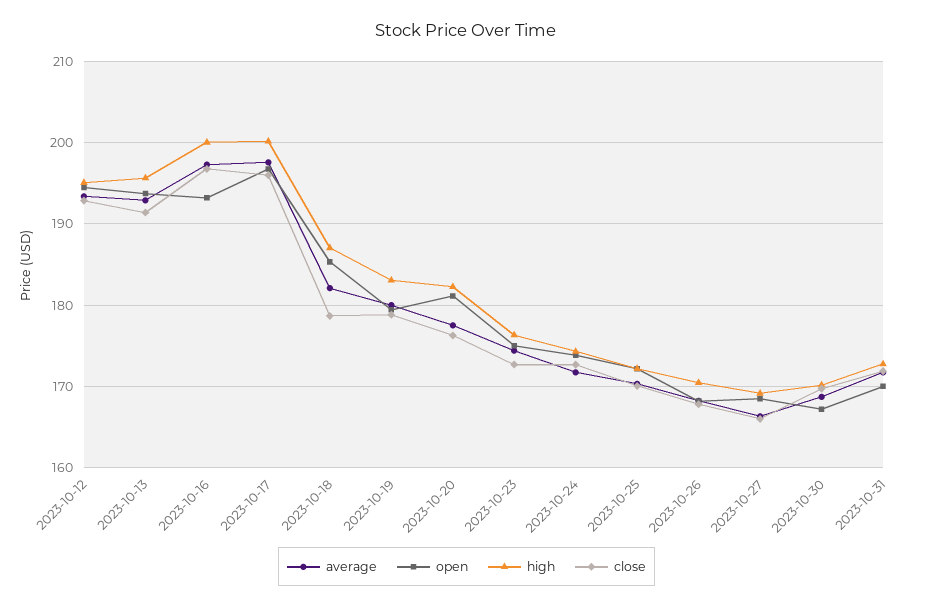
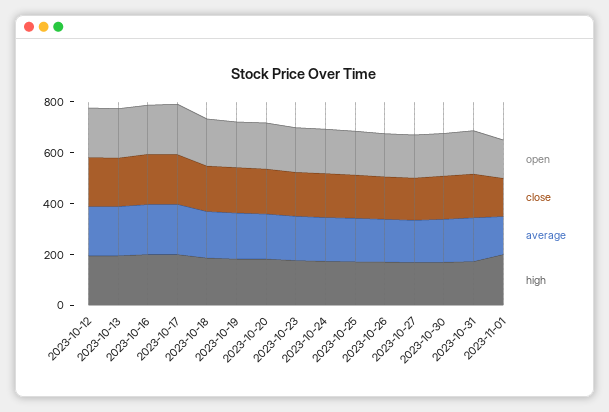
open, 2023-11-01: none -> 150
close, 2023-11-01: none -> 150
average, 2023-11-01: none -> 150
high, 2023-11-01: none -> 200

